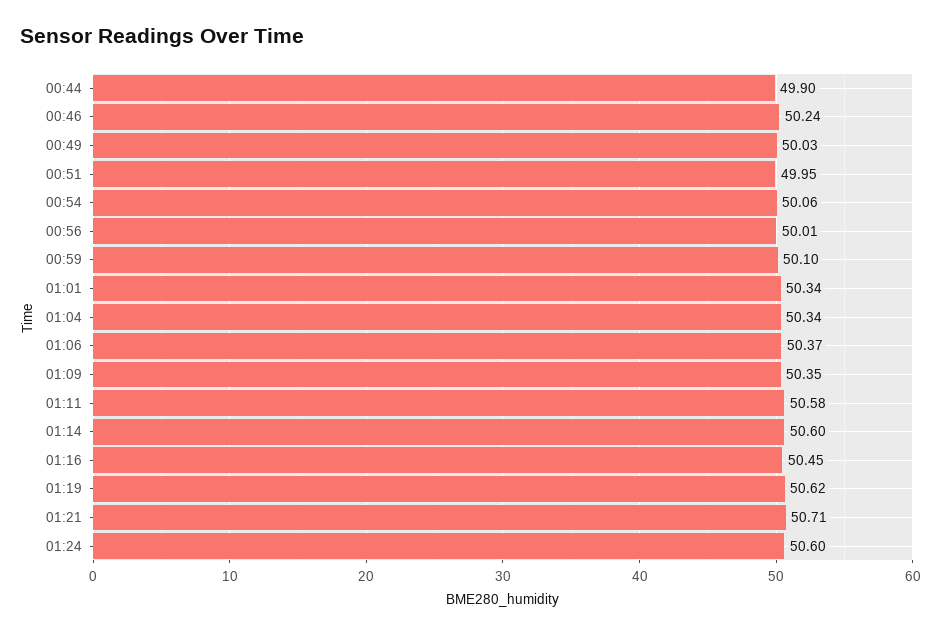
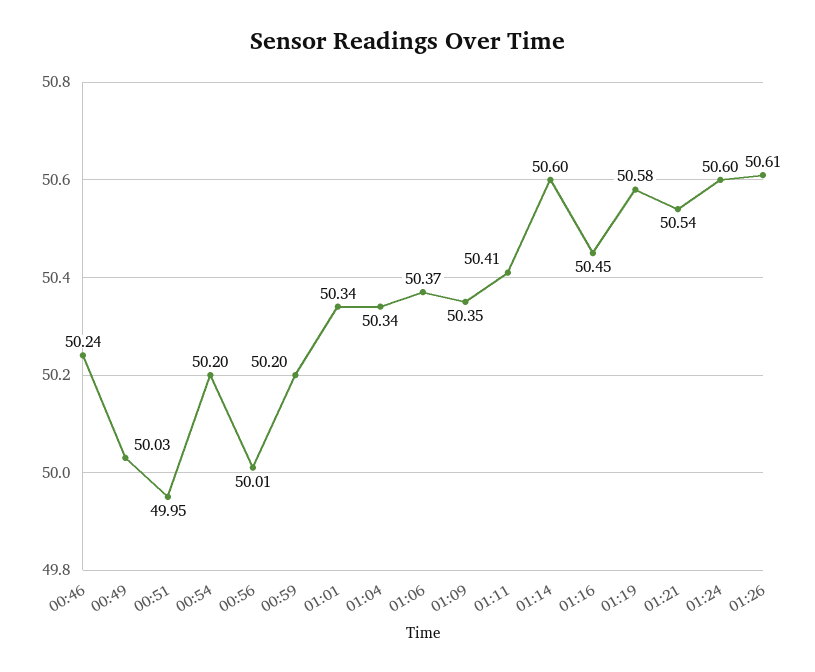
00:44: 49.9 -> none
00:54: 50.06 -> 50.2
00:59: 50.1 -> 50.2
01:11: 50.58 -> 50.41
01:19: 50.62 -> 50.58
01:21: 50.71 -> 50.54
01:26: none -> 50.61

